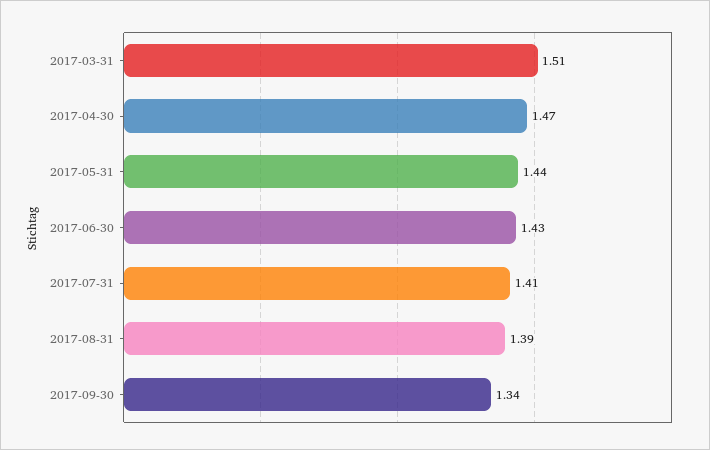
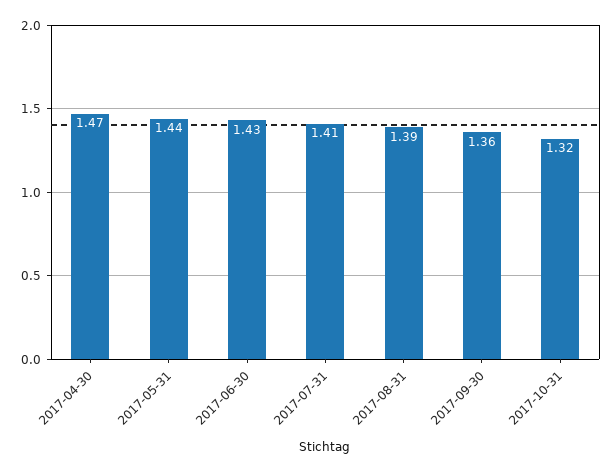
2017-03-31: 1.51 -> none
2017-09-30: 1.34 -> 1.36
2017-10-31: none -> 1.32

